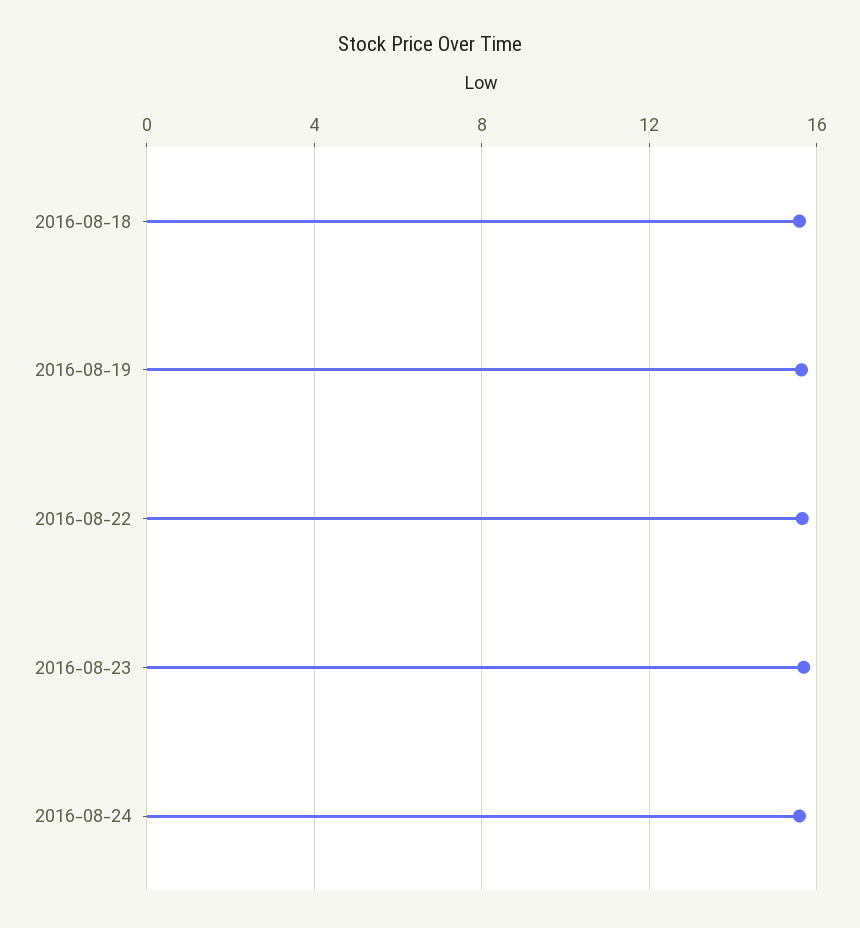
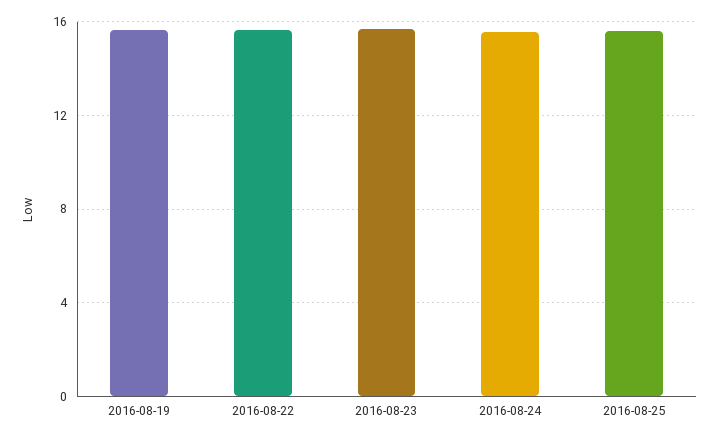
2016-08-18: 15.5 -> none
2016-08-25: none -> 15.5

